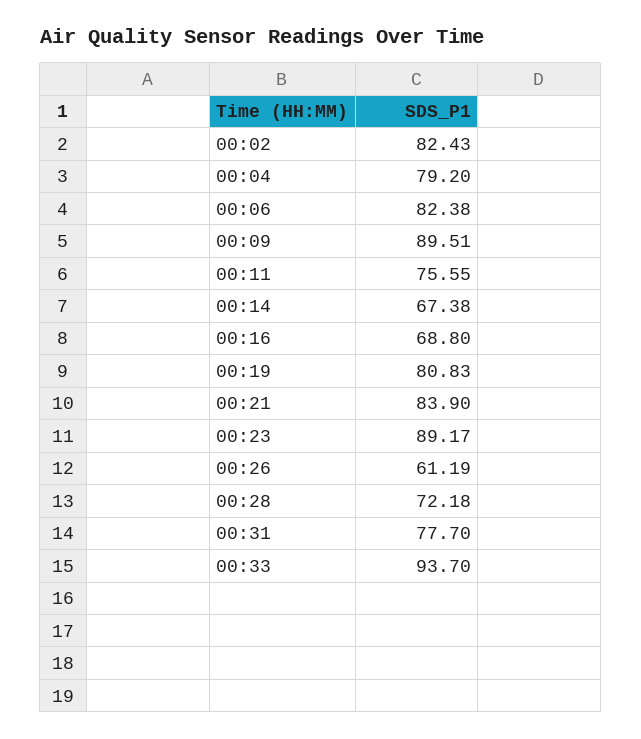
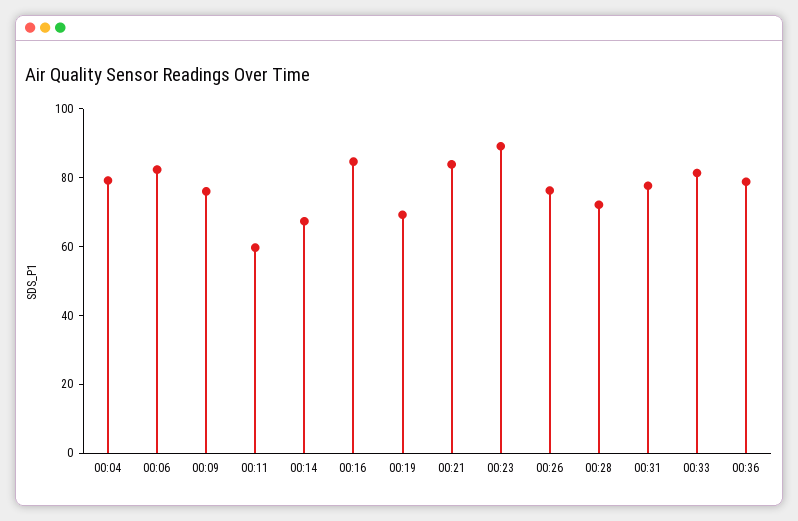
00:02: 82.43 -> none
00:09: 89.51 -> 75
00:11: 75.55 -> 60
00:16: 68.8 -> 85
00:19: 80.83 -> 70
00:26: 61.19 -> 75
00:33: 93.7 -> 80
00:36: none -> 80

